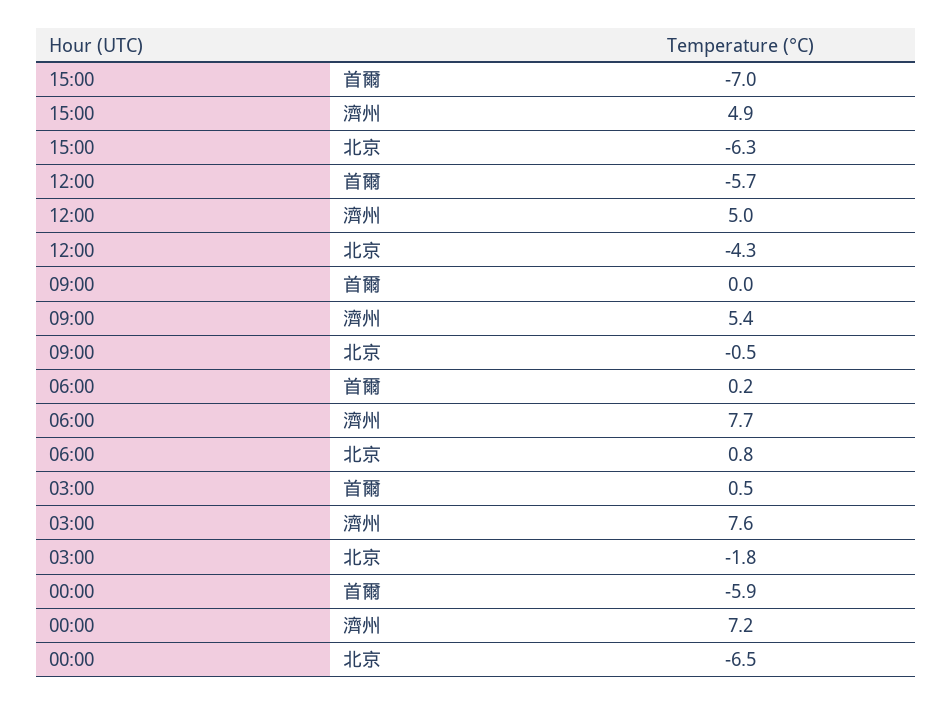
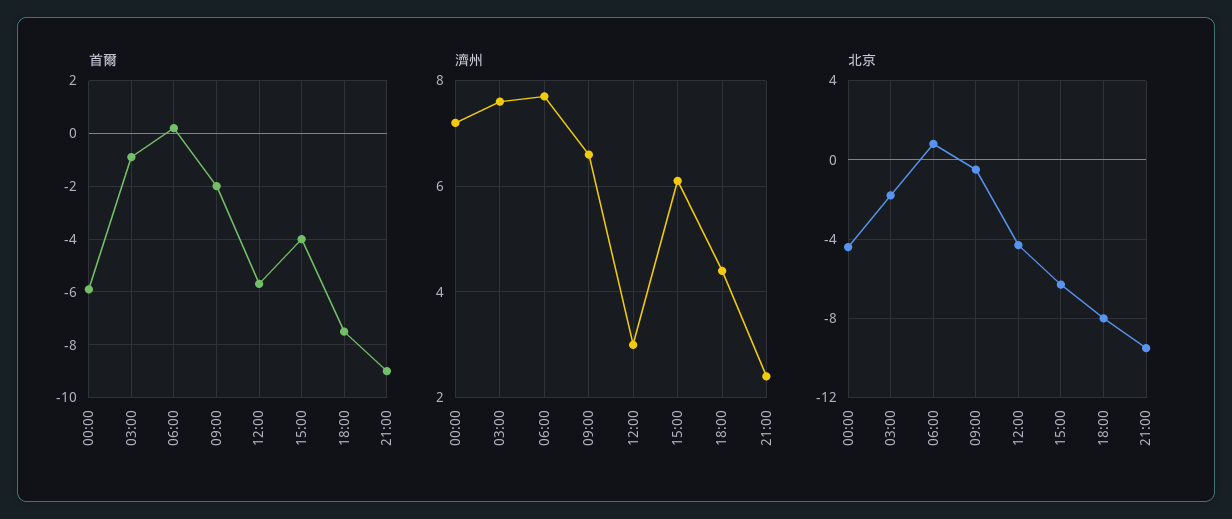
首爾, 15:00: -7 -> -4
濟州, 15:00: 4.9 -> 6
濟州, 12:00: 5 -> 3
首爾, 09:00: 0 -> -2
濟州, 09:00: 5.4 -> 6.5
首爾, 03:00: 0.5 -> -1
北京, 00:00: -6.5 -> -4.5
首爾, 18:00: none -> -7.5
首爾, 21:00: none -> -9
濟州, 18:00: none -> 4.5
濟州, 21:00: none -> 2.5
北京, 18:00: none -> -8
北京, 21:00: none -> -9.5

